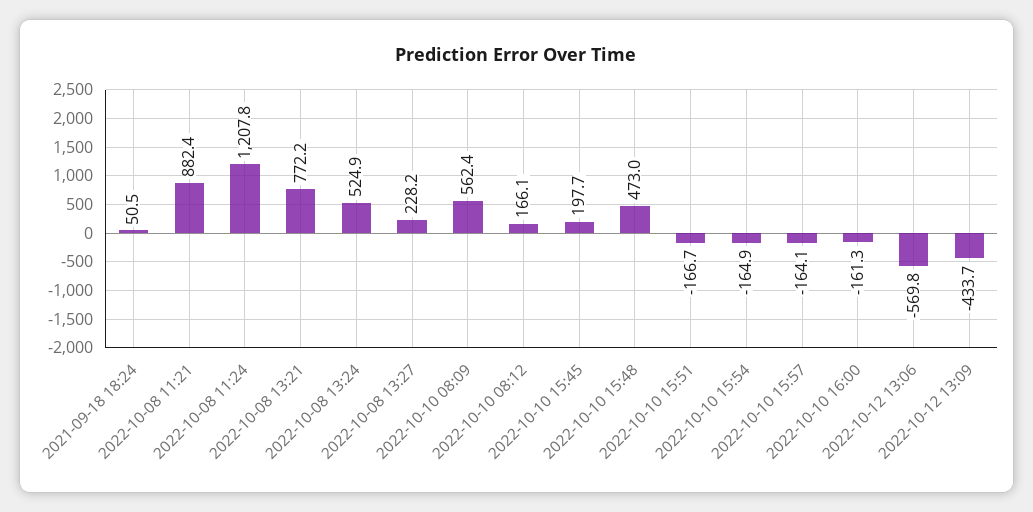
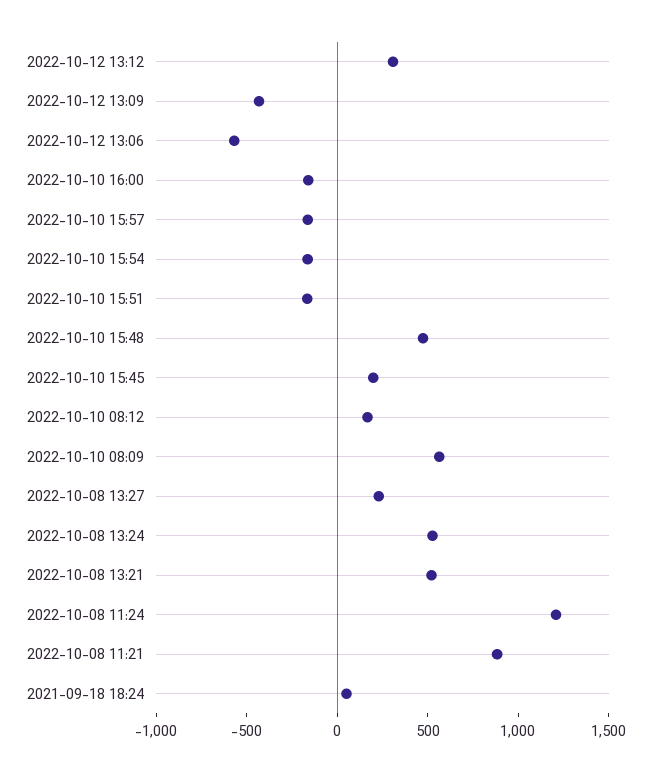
2022-10-08 13:21: 772.2 -> 500
2022-10-12 13:12: none -> 300

